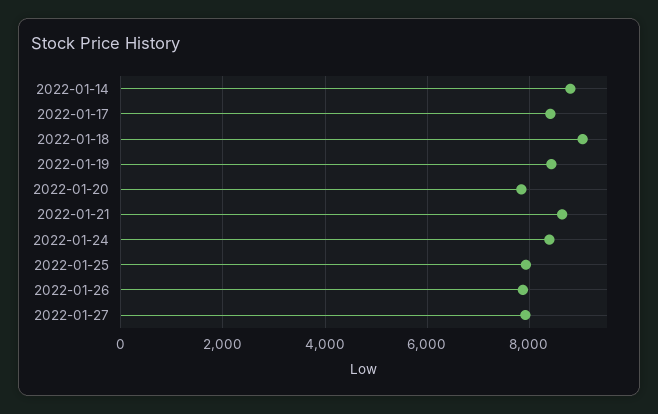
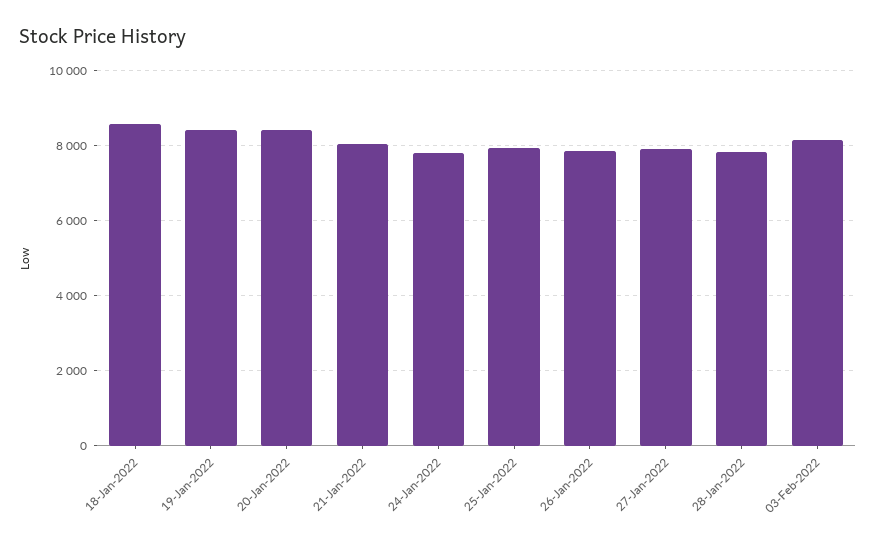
2022-01-14: 8800 -> none
2022-01-17: 8400 -> none
2022-01-18: 9000 -> 8600
2022-01-20: 7800 -> 8400
2022-01-21: 8600 -> 8000
2022-01-24: 8400 -> 7800
28-Jan-2022: none -> 7800
03-Feb-2022: none -> 8200

